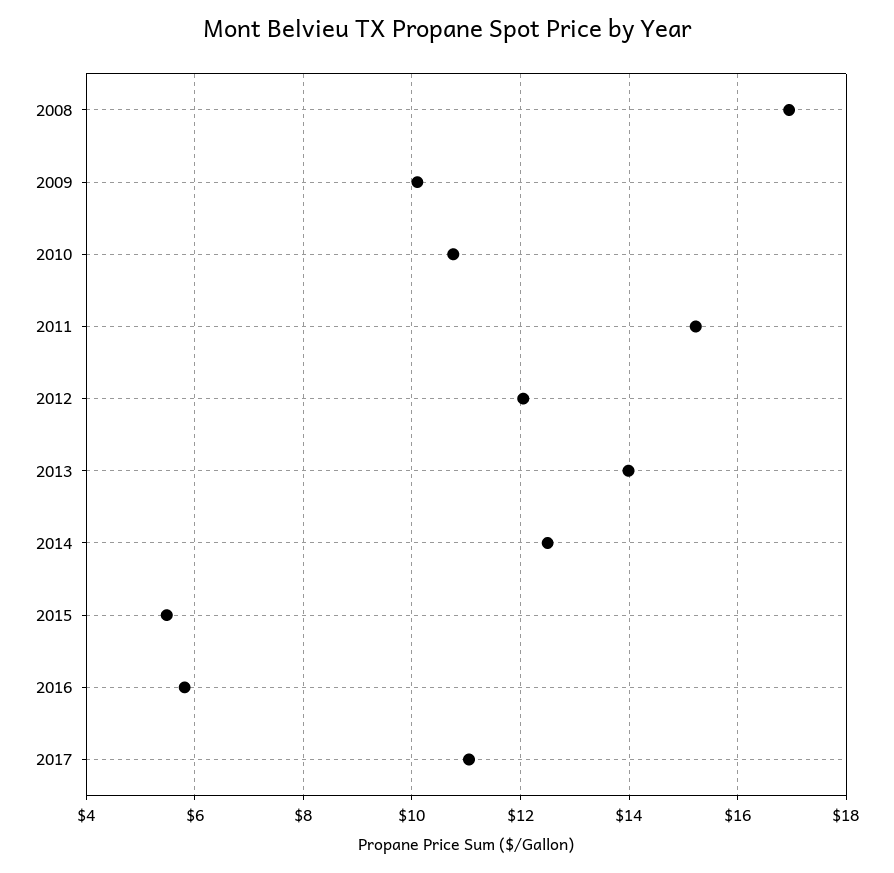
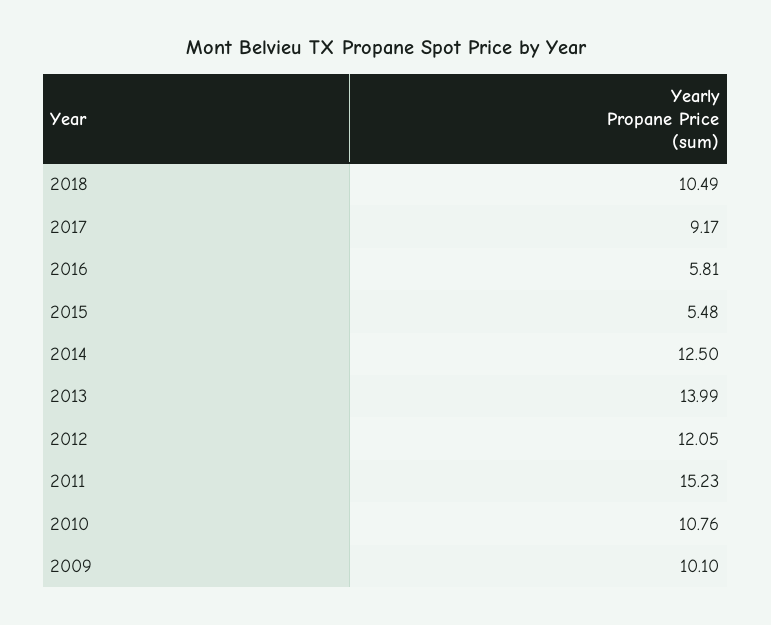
2008: 17 -> none
2017: 11 -> 9.17
2018: none -> 10.49

